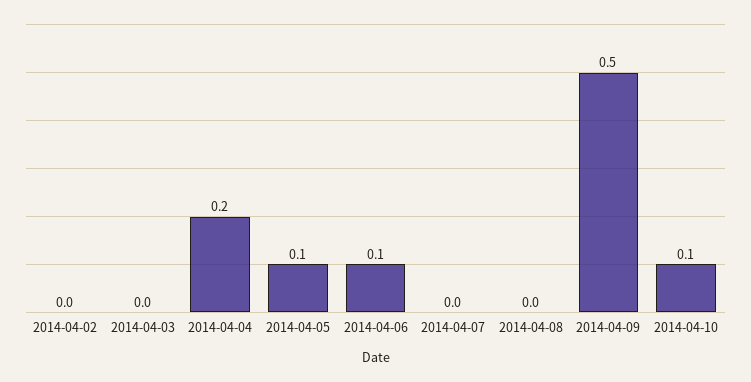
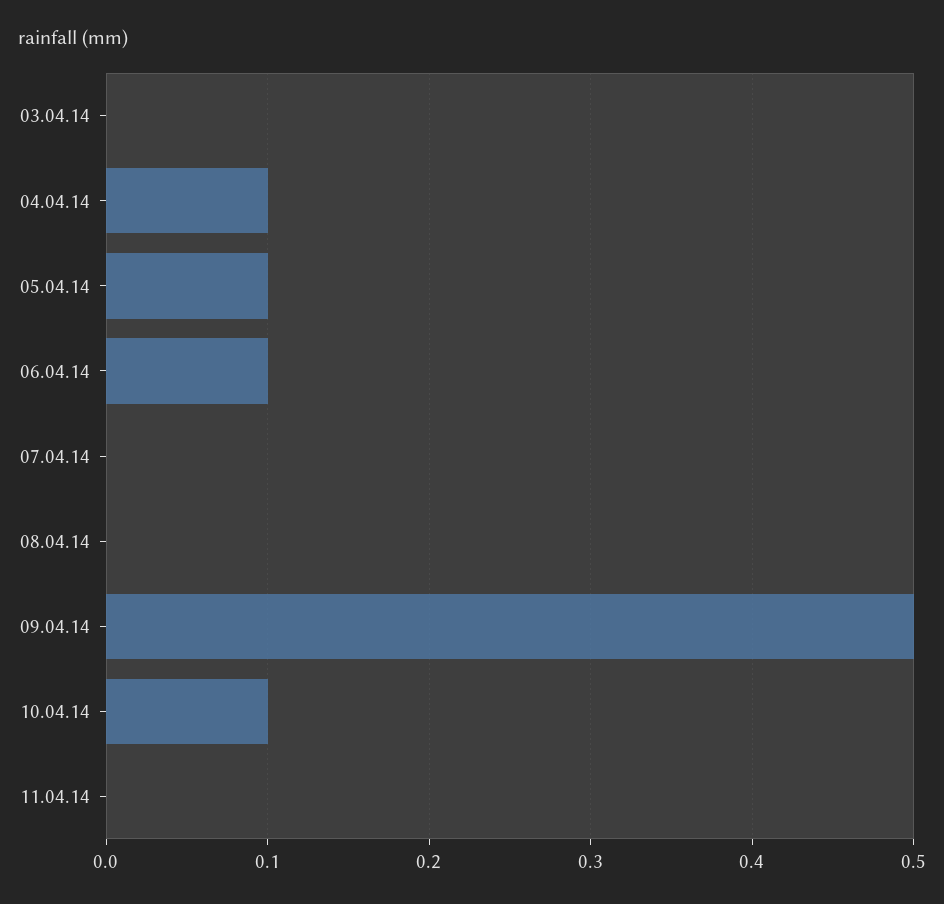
2014-04-02: 0 -> none
2014-04-04: 0.2 -> 0.1
11.04.14: none -> 0

